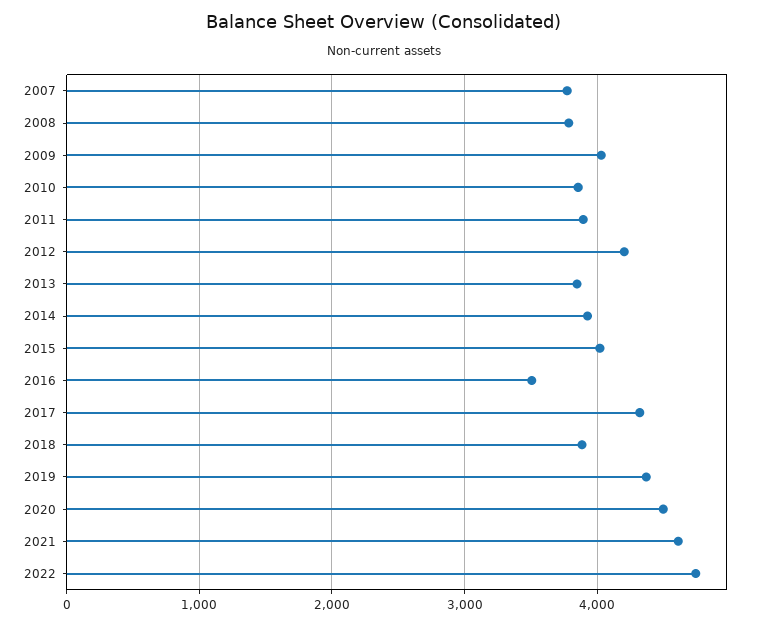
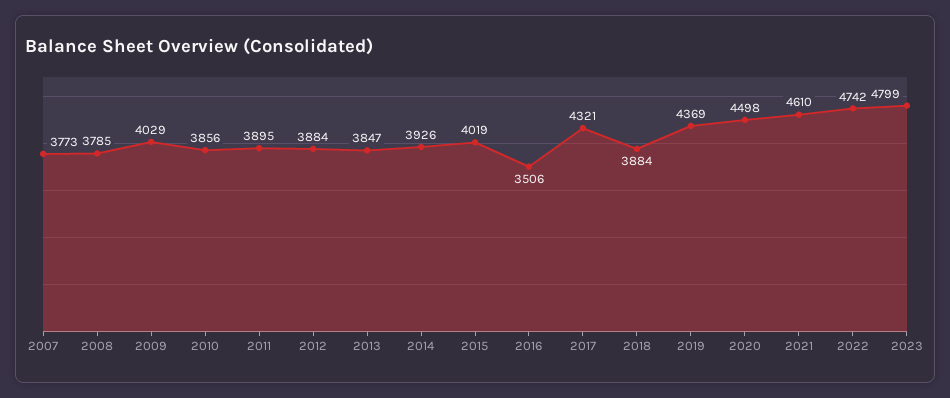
2012: 4200 -> 3884
2023: none -> 4799

